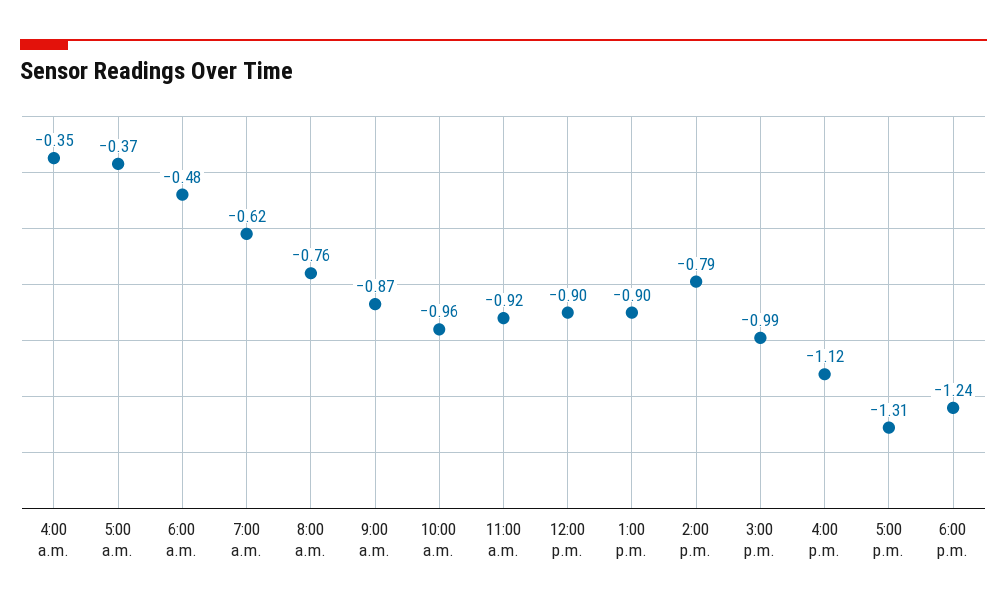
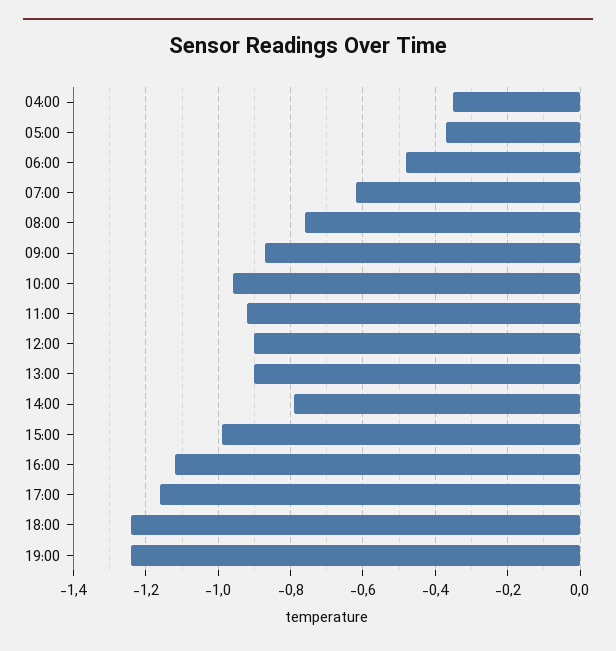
5:00 p.m.: -1.31 -> -1.15
19:00: none -> -1.25

